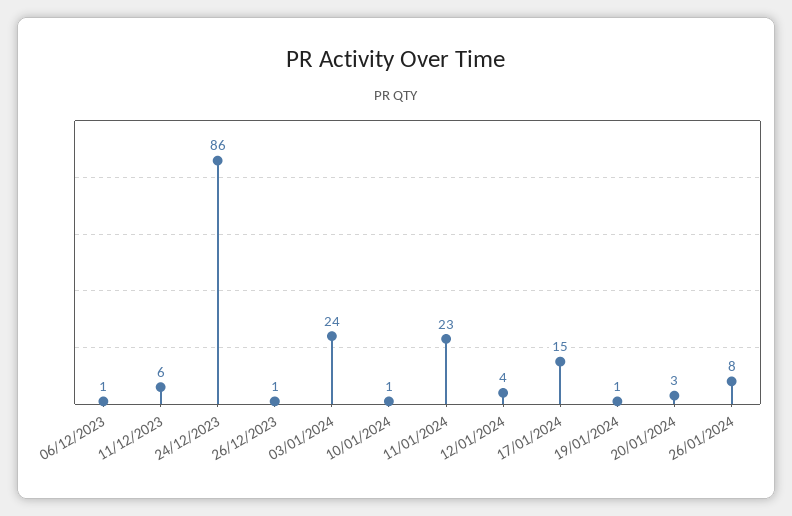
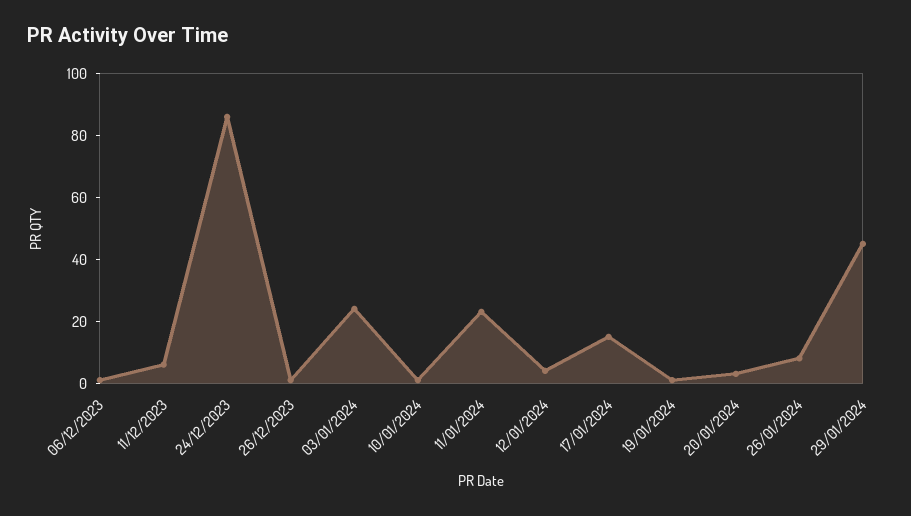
29/01/2024: none -> 45

